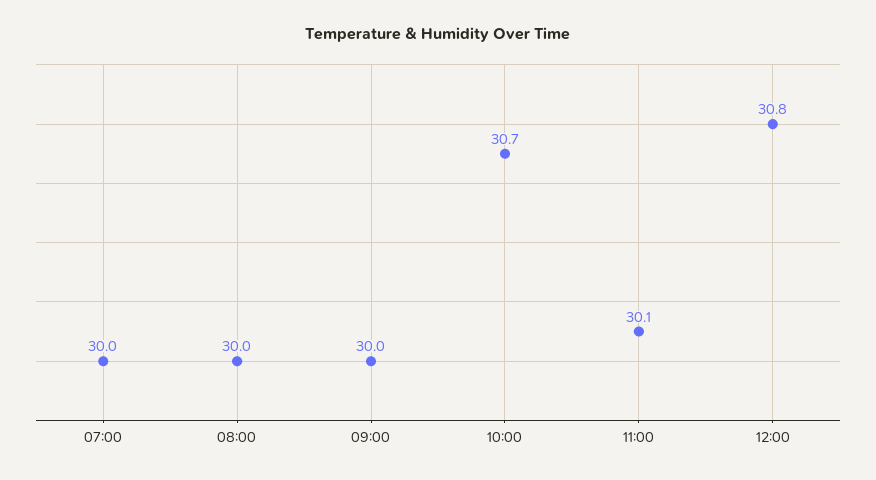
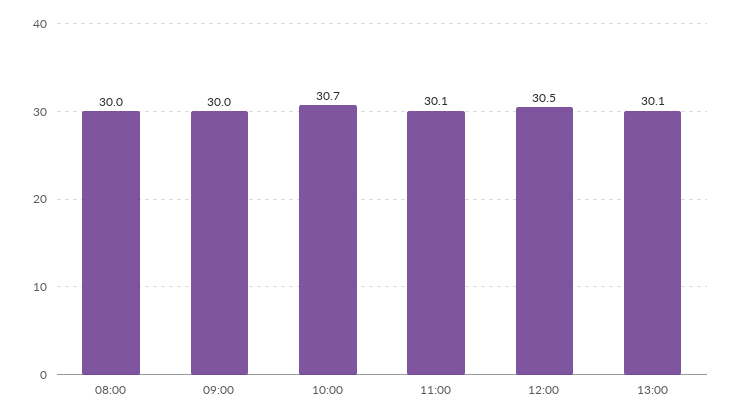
07:00: 30 -> none
12:00: 30.8 -> 30.5
13:00: none -> 30.1

